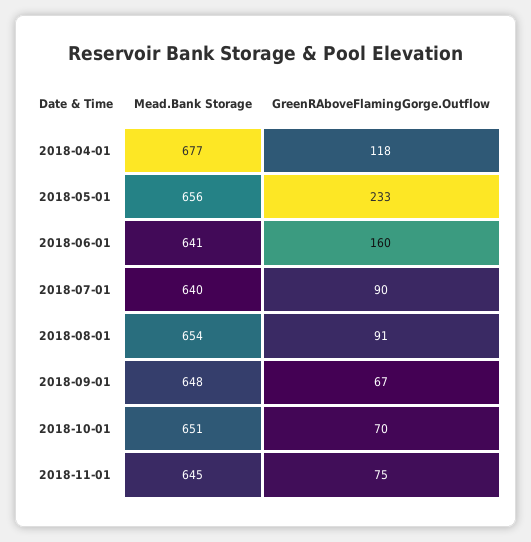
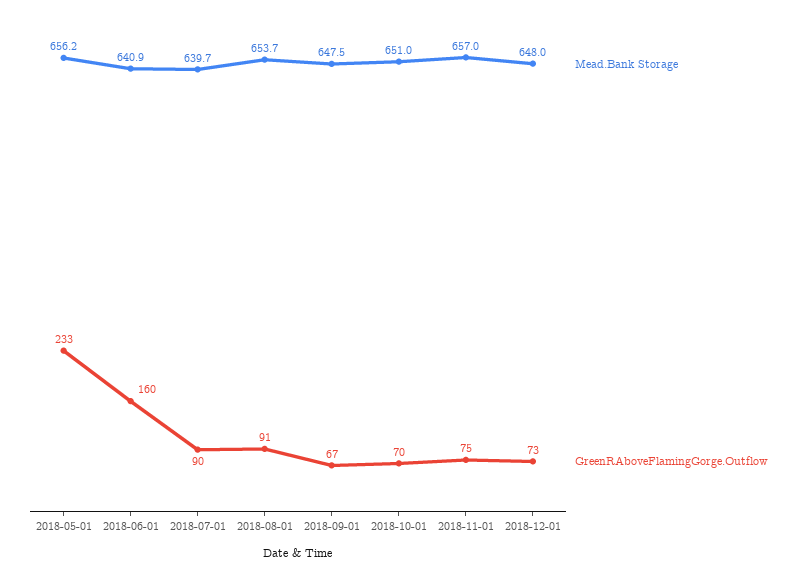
Mead.Bank Storage, 2018-04-01: 677 -> none
GreenRAboveFlamingGorge.Outflow, 2018-04-01: 118 -> none
Mead.Bank Storage, 2018-11-01: 645 -> 657
Mead.Bank Storage, 2018-12-01: none -> 648
GreenRAboveFlamingGorge.Outflow, 2018-12-01: none -> 73

